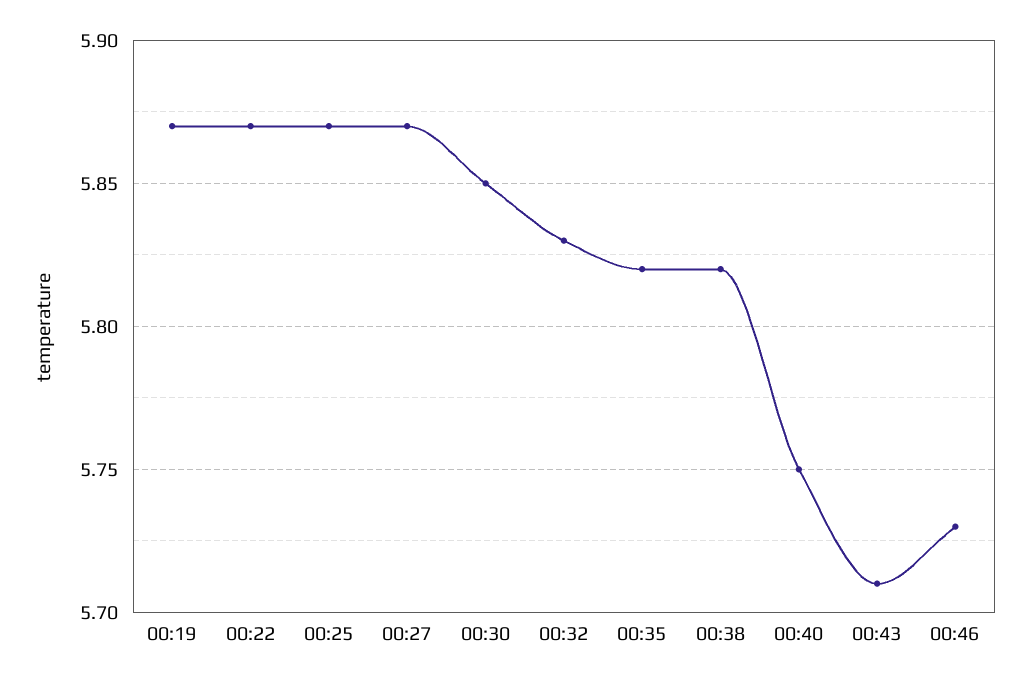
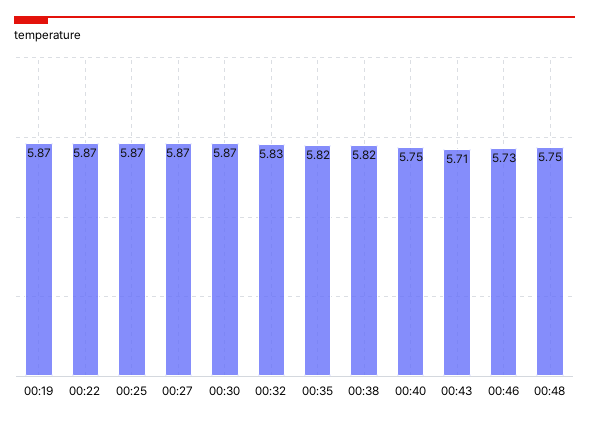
00:30: 5.85 -> 5.87
00:48: none -> 5.75

